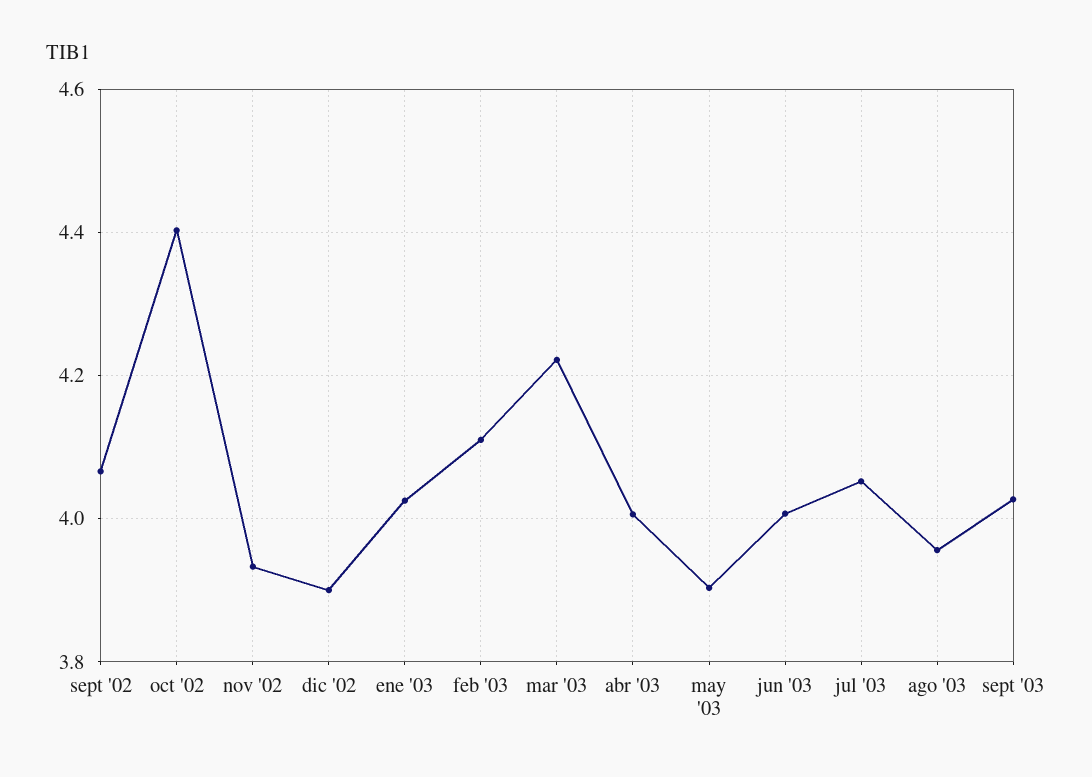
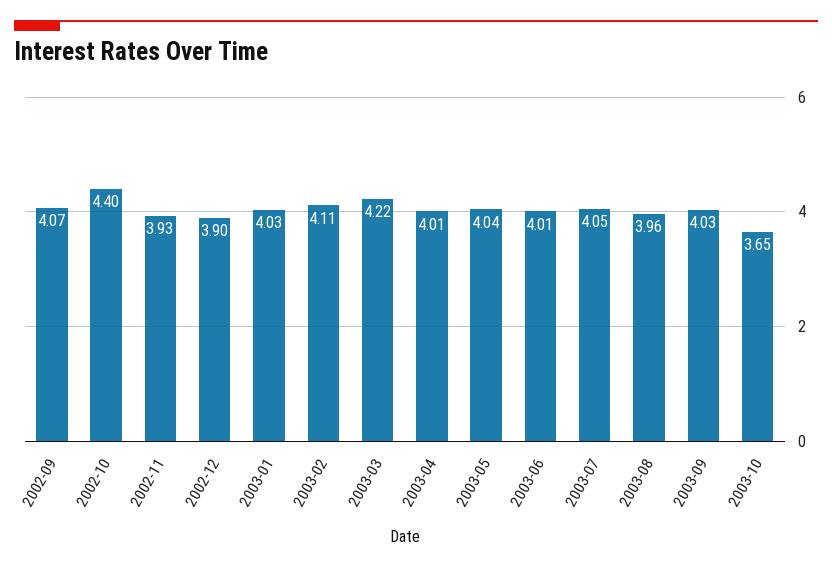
may '03: 3.9 -> 4.04
2003-10: none -> 3.65

